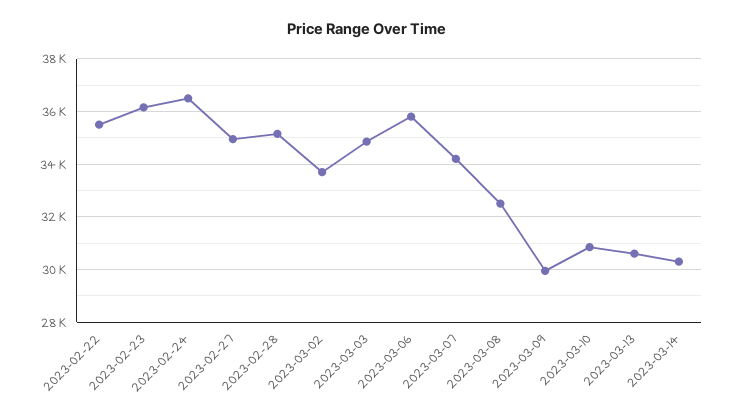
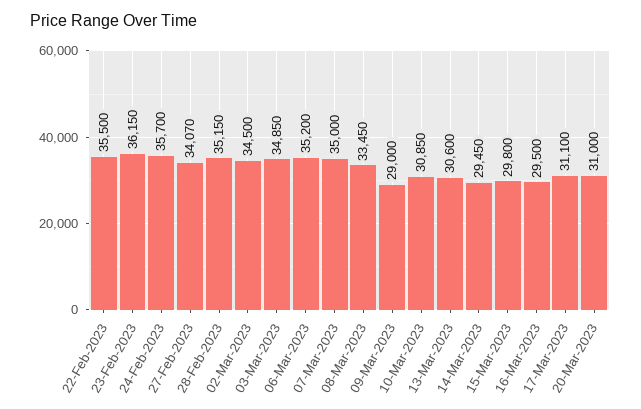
2023-02-24: 36500 -> 35700
2023-02-27: 35000 -> 34070
2023-03-02: 33750 -> 34500
2023-03-06: 35750 -> 35200
2023-03-07: 34250 -> 35000
2023-03-08: 32500 -> 33450
2023-03-09: 30000 -> 29000
2023-03-14: 30250 -> 29450
15-Mar-2023: none -> 29800
16-Mar-2023: none -> 29500
17-Mar-2023: none -> 31100
20-Mar-2023: none -> 31000

